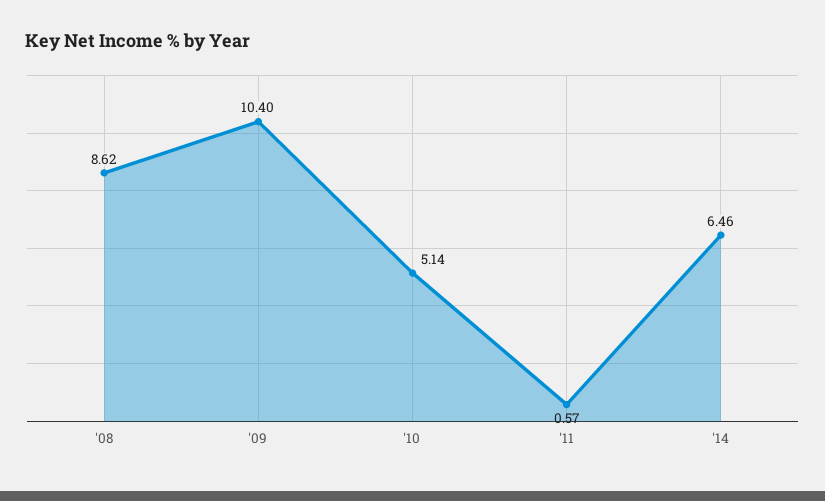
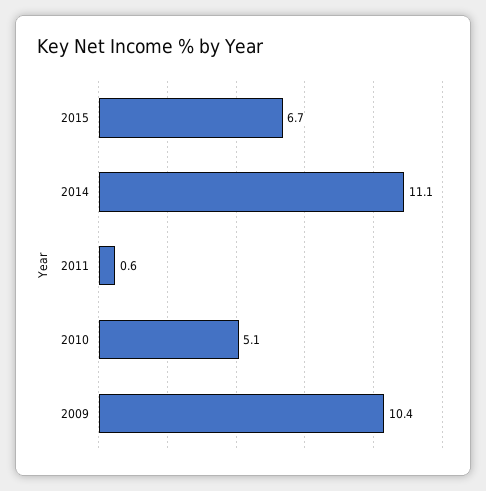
'08: 8.62 -> none
'14: 6.46 -> 11.1
2015: none -> 6.7

